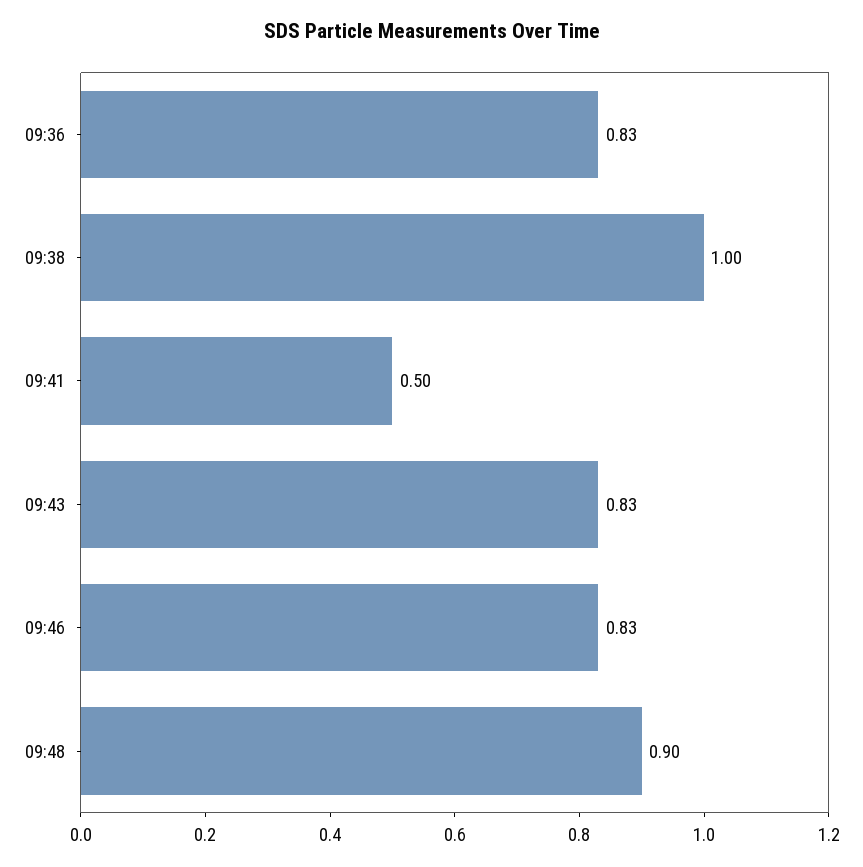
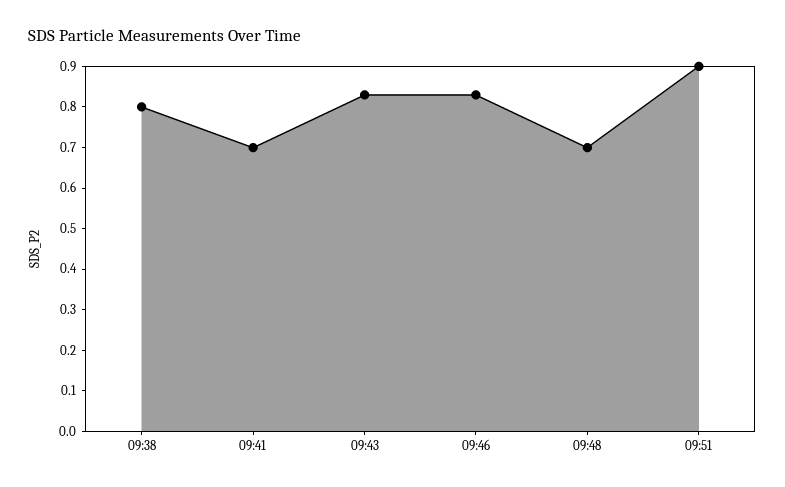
09:36: 0.83 -> none
09:38: 1 -> 0.8
09:41: 0.5 -> 0.7
09:48: 0.9 -> 0.7
09:51: none -> 0.9

